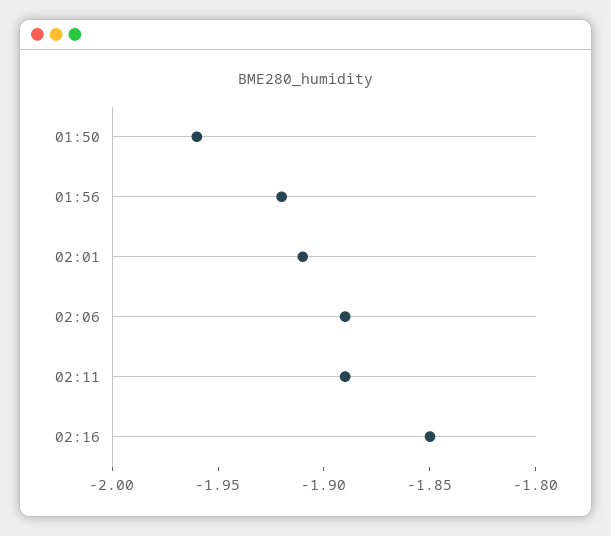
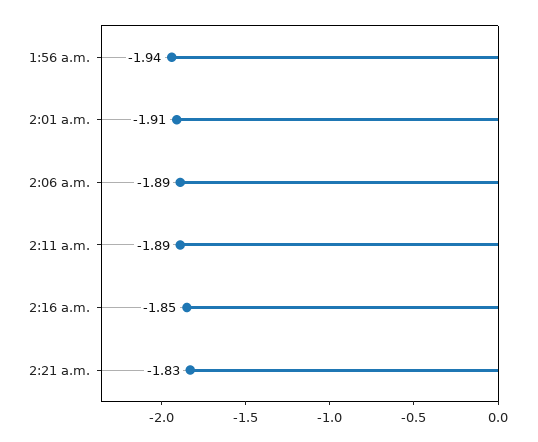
01:50: -1.96 -> none
01:56: -1.92 -> -1.94
2:21 a.m.: none -> -1.83

